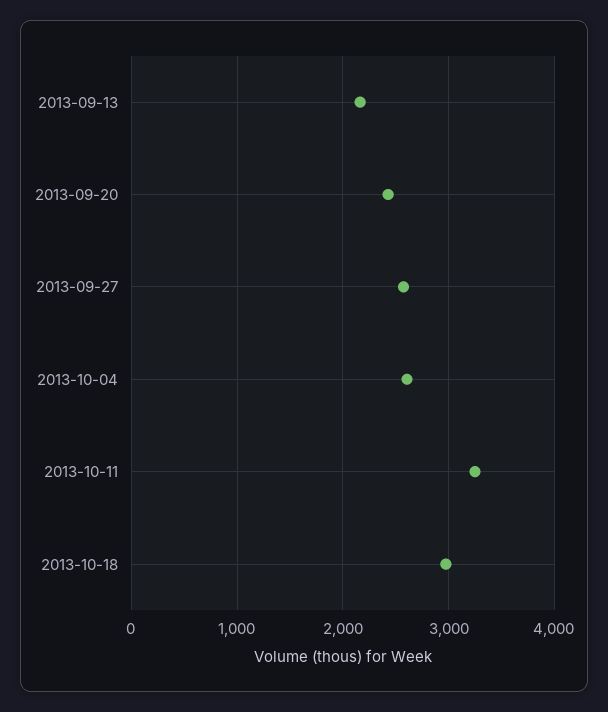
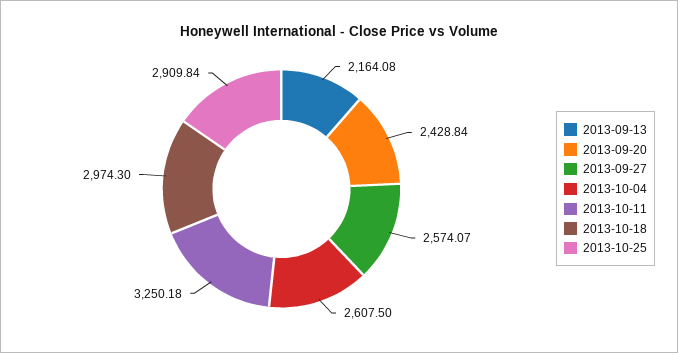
2013-10-25: none -> 2909.84

